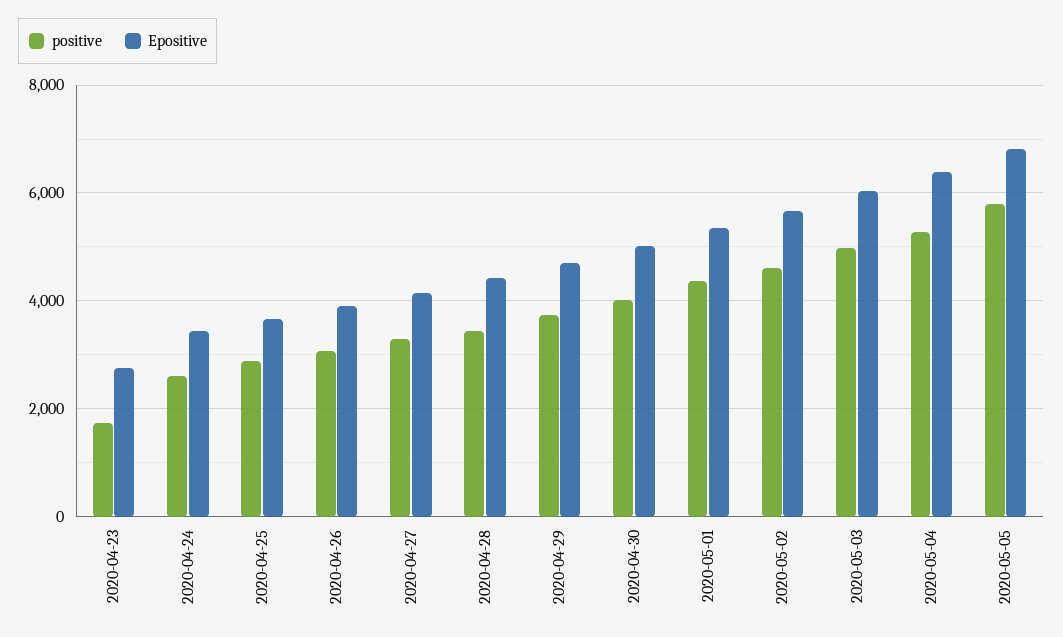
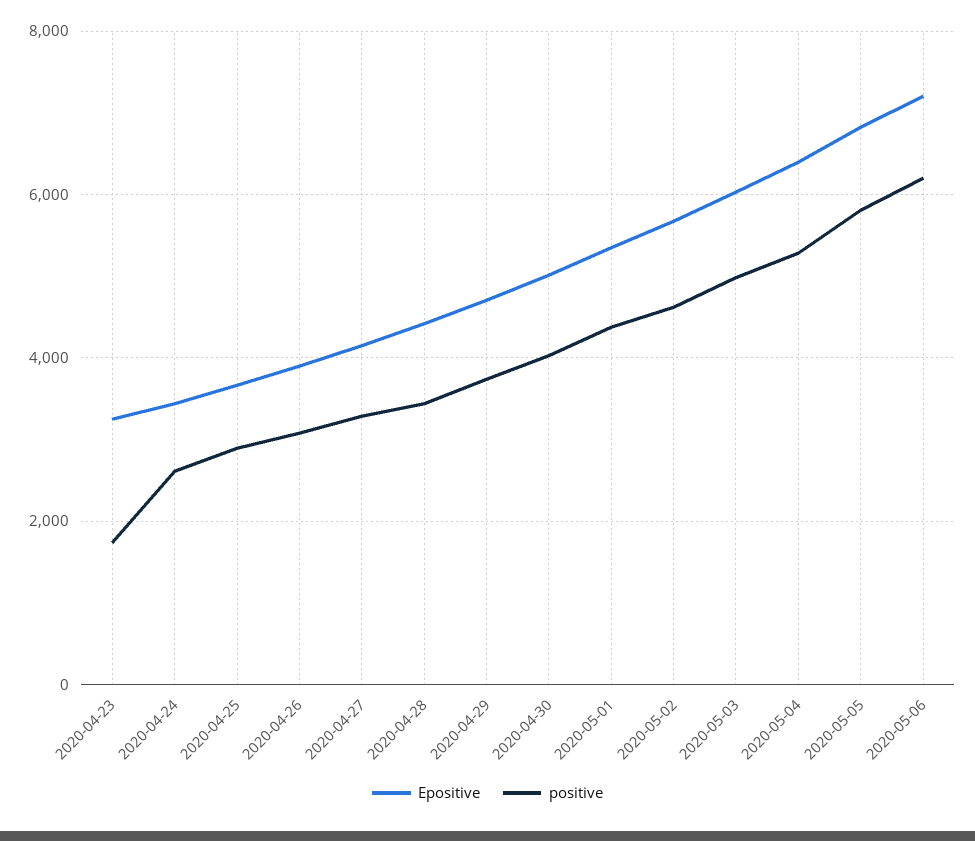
Epositive, 2020-04-23: 2800 -> 3200
Epositive, 2020-05-06: none -> 7200
positive, 2020-05-06: none -> 6200

